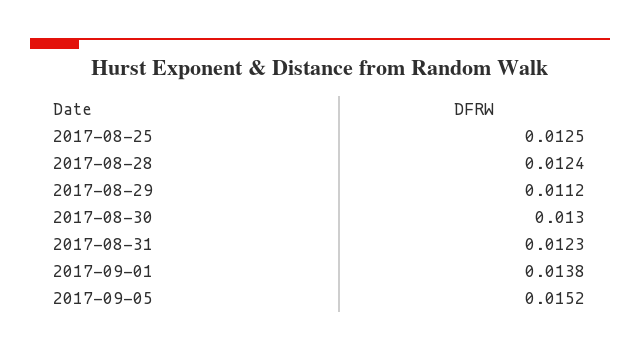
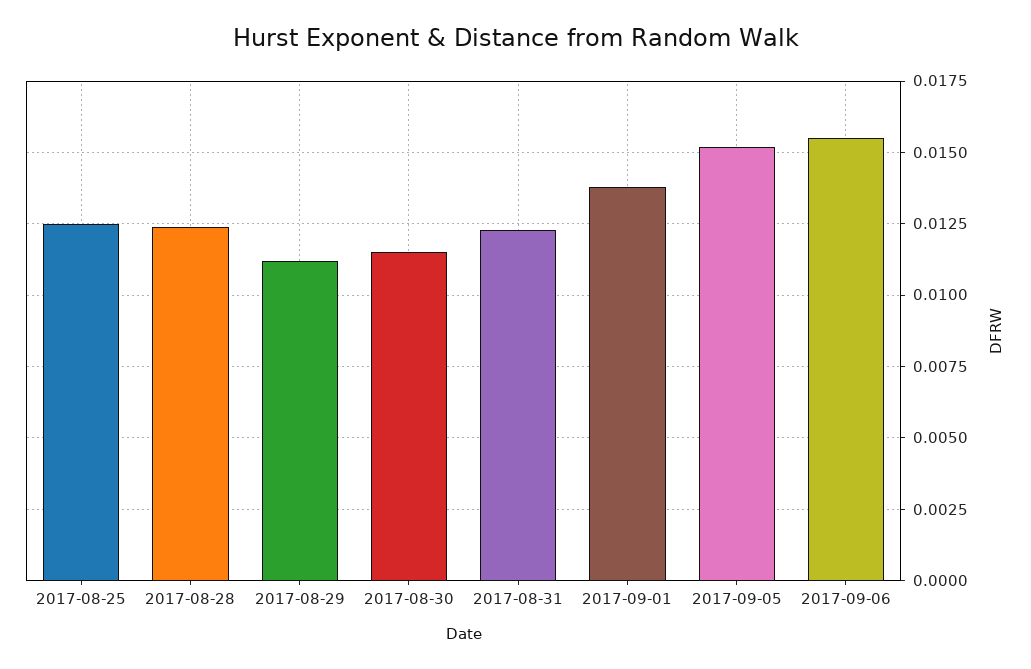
2017-08-30: 0.013 -> 0.0115
2017-09-06: none -> 0.0155

